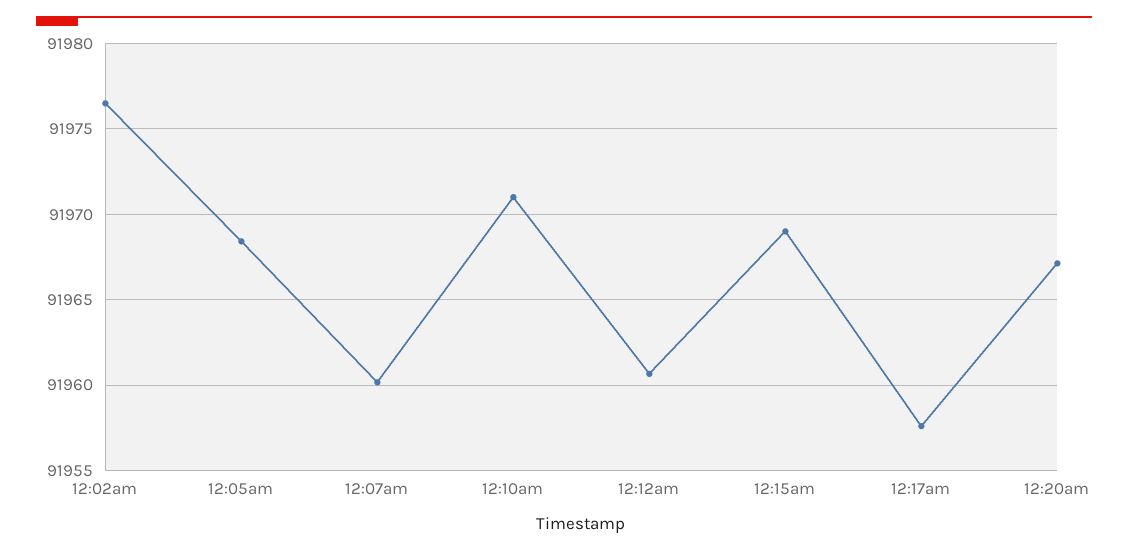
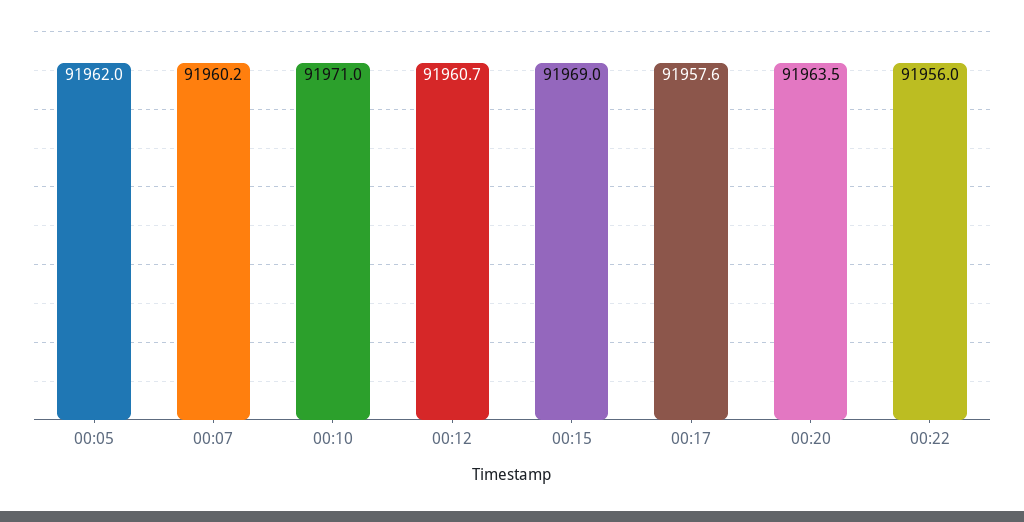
12:02am: 91976.5 -> none
12:05am: 91968.5 -> 91962
12:20am: 91967 -> 91963.5
00:22: none -> 91956

